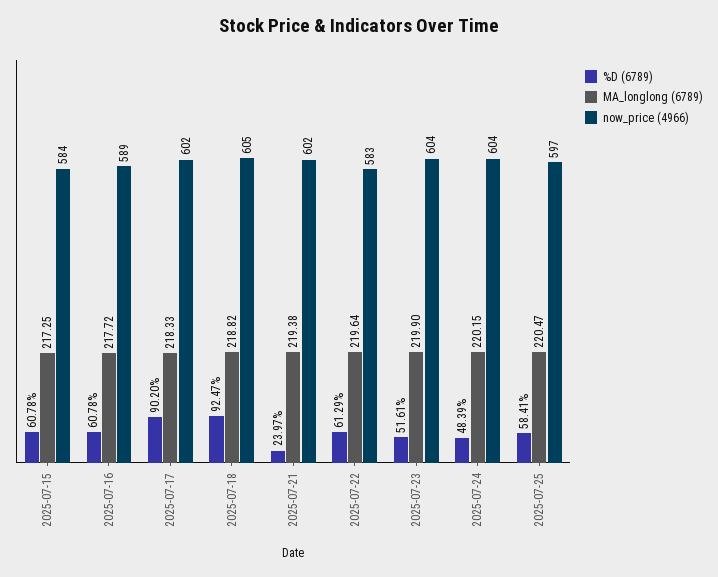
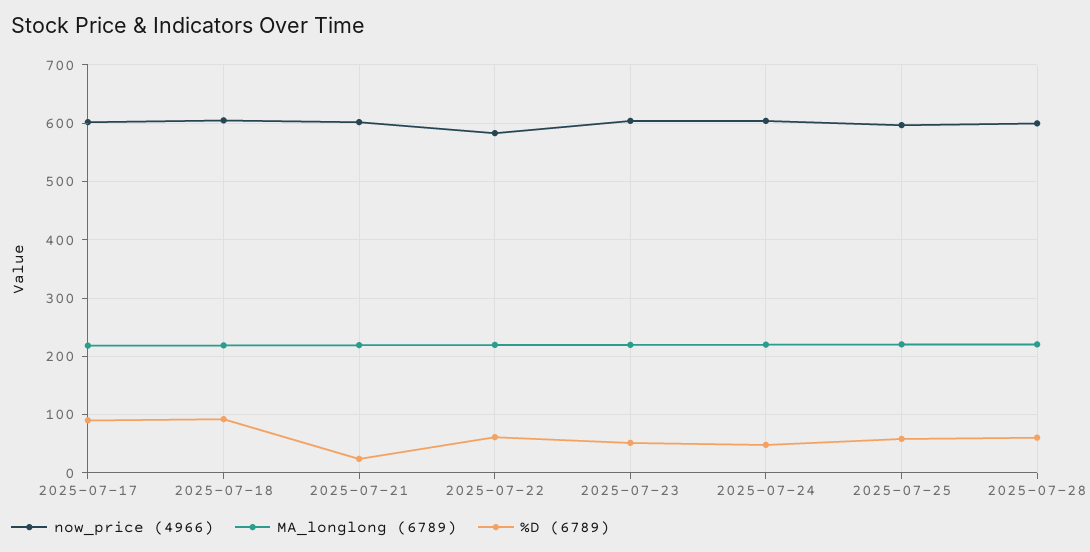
%D (6789), 2025-07-15: 60.78 -> none
MA_longlong (6789), 2025-07-15: 217.25 -> none
now_price (4966), 2025-07-15: 584 -> none
%D (6789), 2025-07-16: 60.78 -> none
MA_longlong (6789), 2025-07-16: 217.72 -> none
now_price (4966), 2025-07-16: 589 -> none
now_price (4966), 2025-07-28: none -> 600
MA_longlong (6789), 2025-07-28: none -> 220
%D (6789), 2025-07-28: none -> 60

